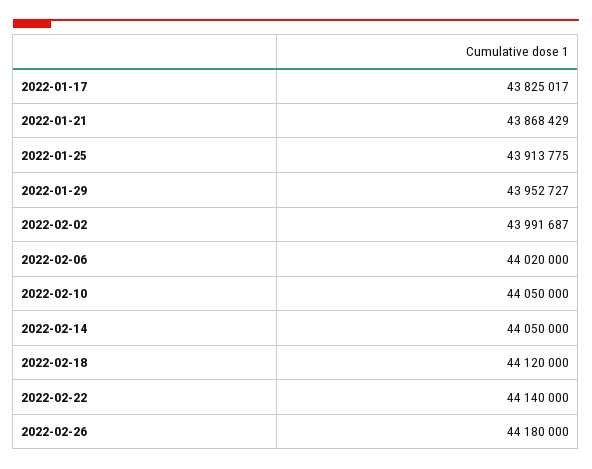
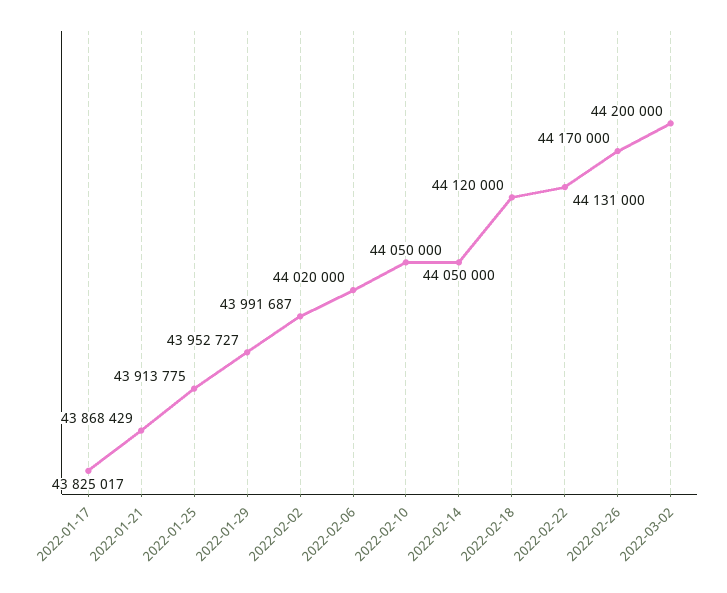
2022-02-22: 44140000 -> 44131000
2022-02-26: 44180000 -> 44170000
2022-03-02: none -> 44200000

